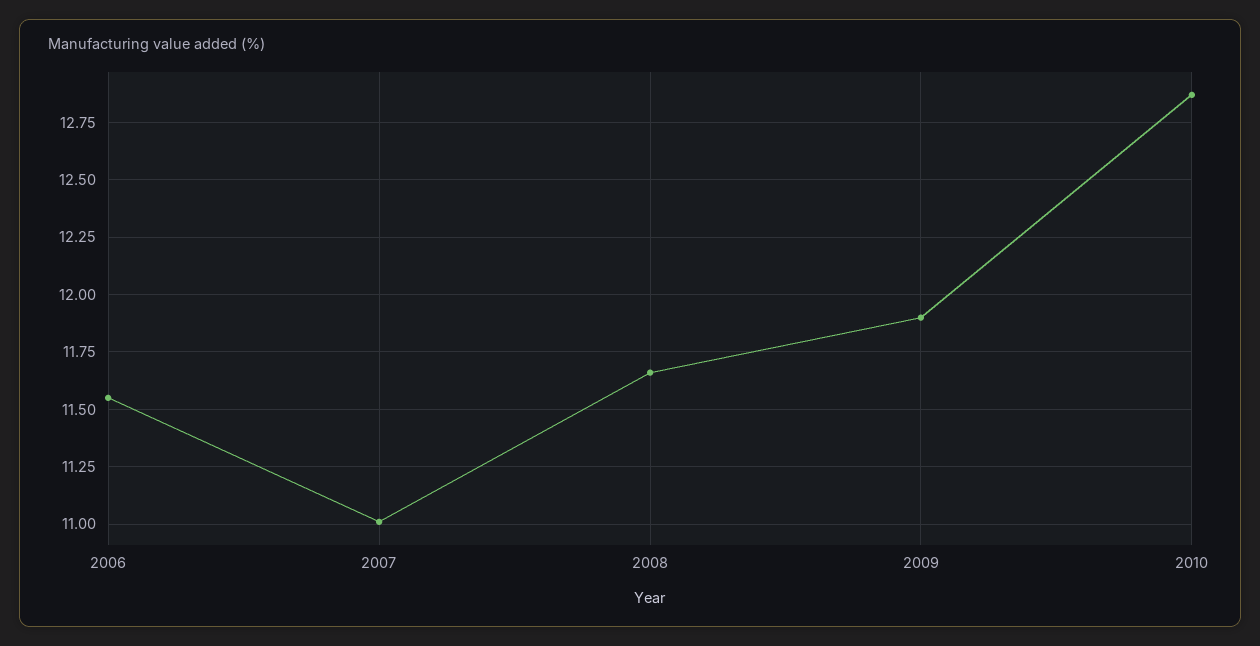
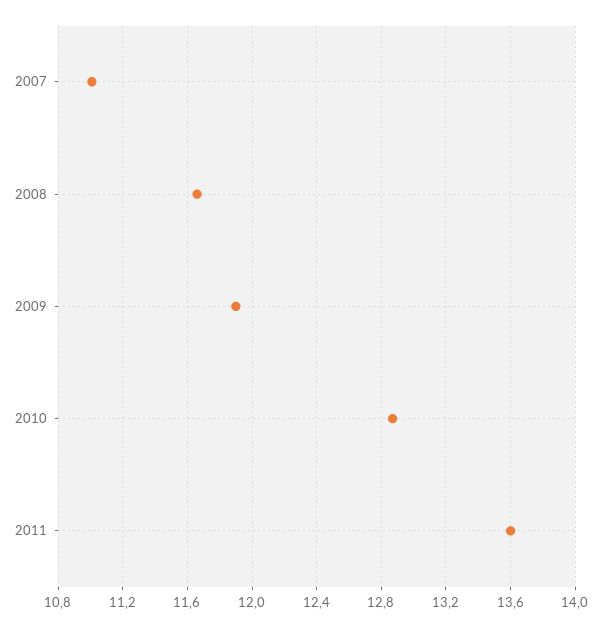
2006: 11.55 -> none
2011: none -> 13.6

